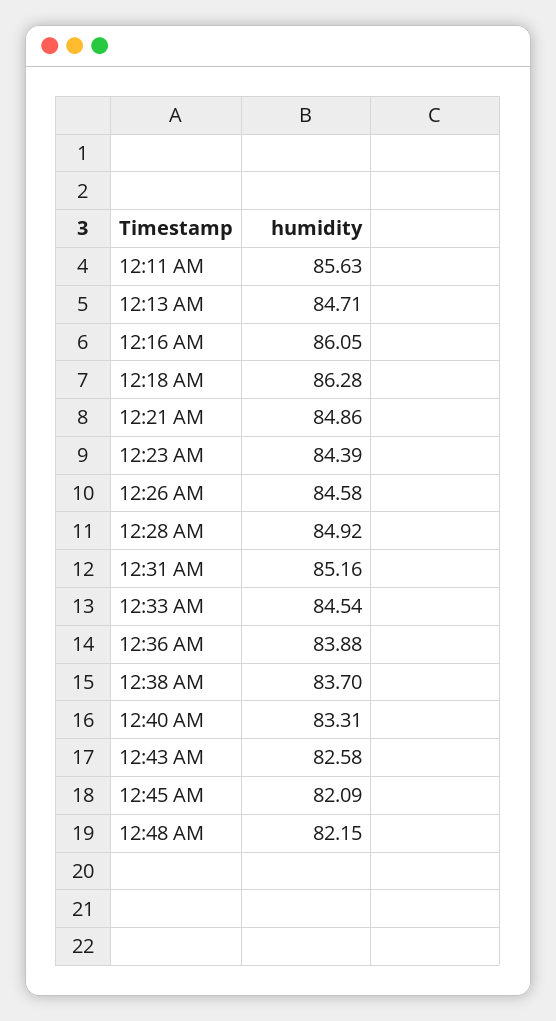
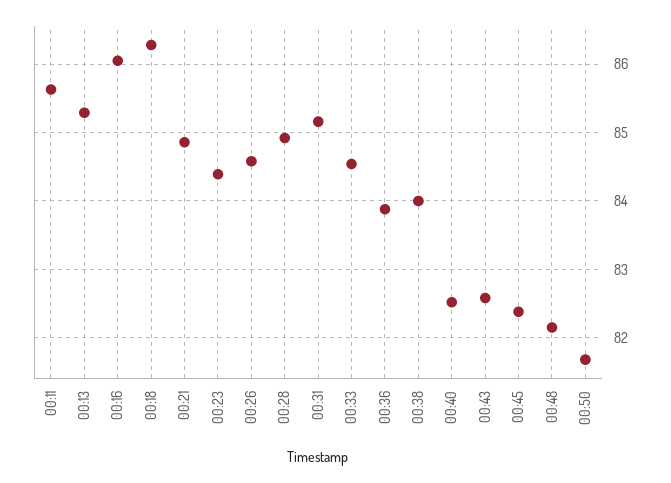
12:13 AM: 84.71 -> 85.3
12:38 AM: 83.7 -> 84
12:40 AM: 83.31 -> 82.5
12:45 AM: 82.09 -> 82.4
00:50: none -> 81.7

